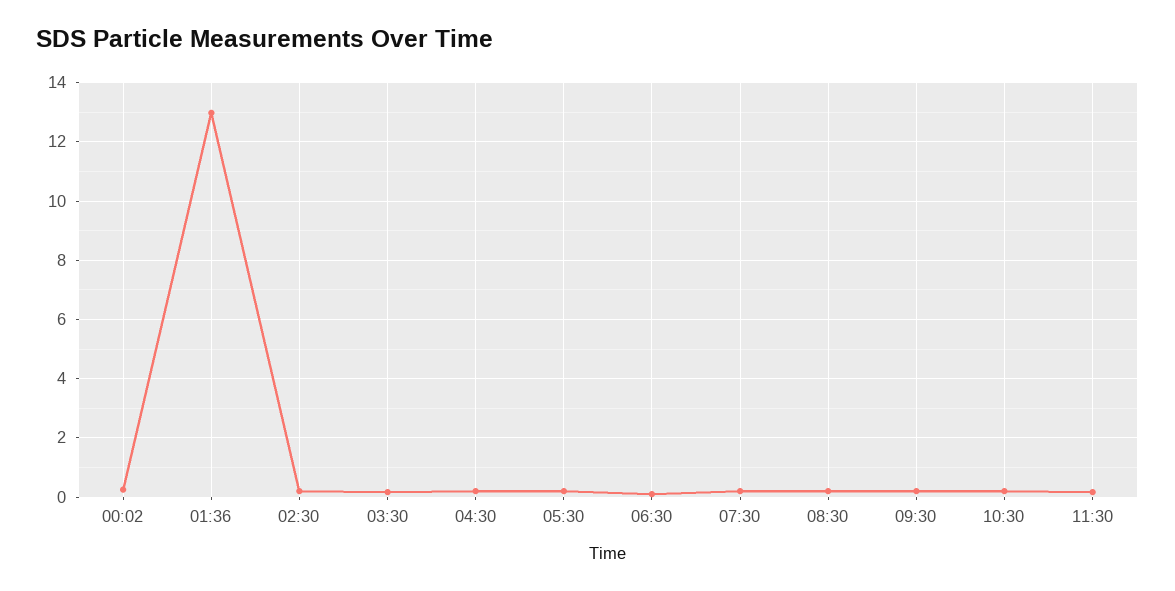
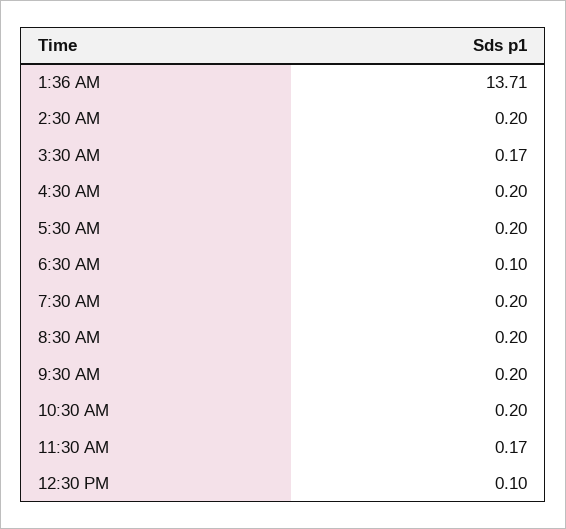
00:02: 0.25 -> none
01:36: 13 -> 13.71
12:30 PM: none -> 0.1

